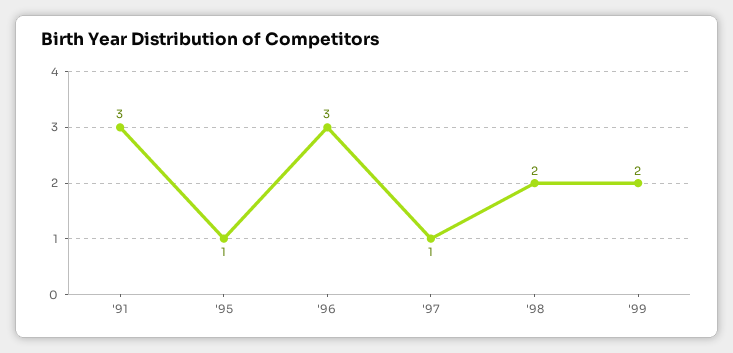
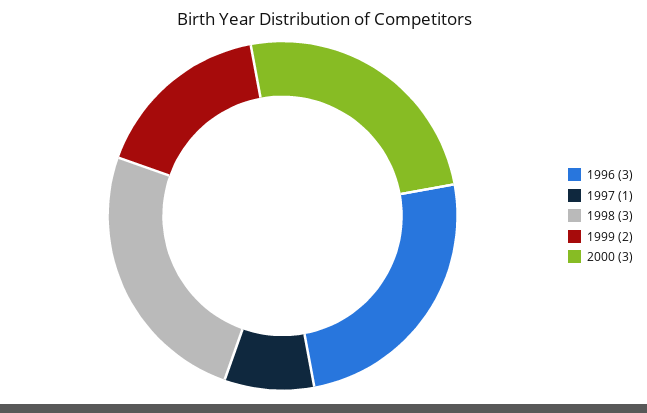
'91: 3 -> none
'95: 1 -> none
'98: 2 -> 3
2000: none -> 3

